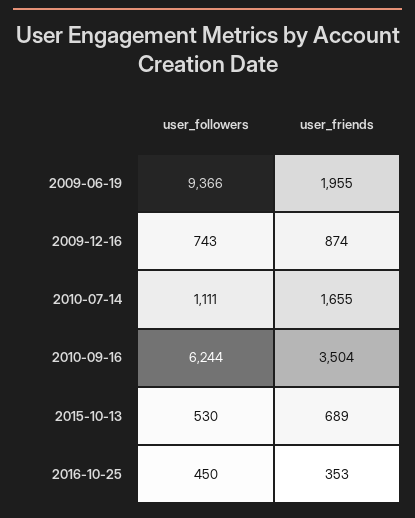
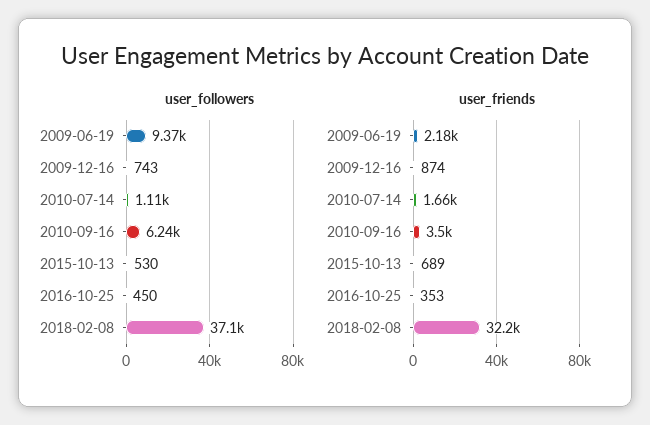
user_friends, 2009-06-19: 1955 -> 2180
user_followers, 2018-02-08: none -> 37100
user_friends, 2018-02-08: none -> 32200

